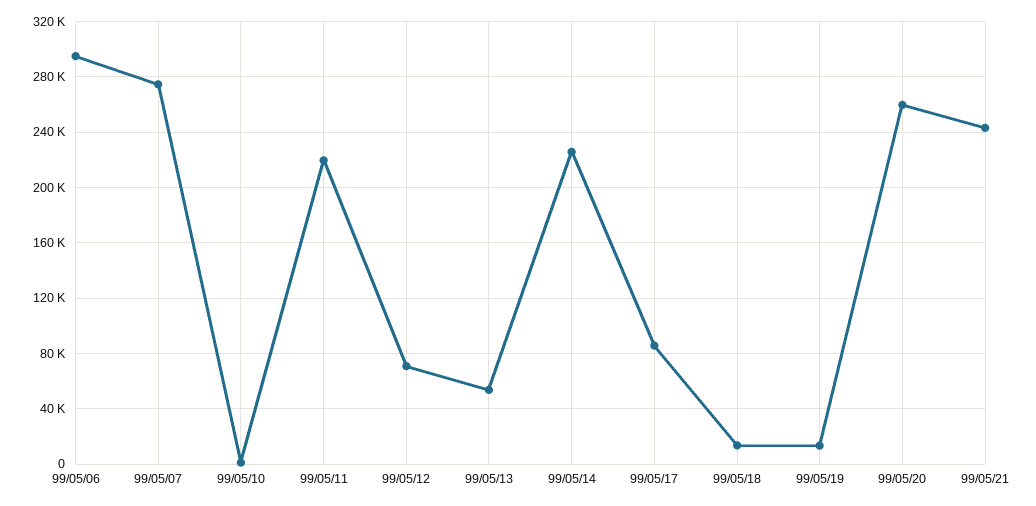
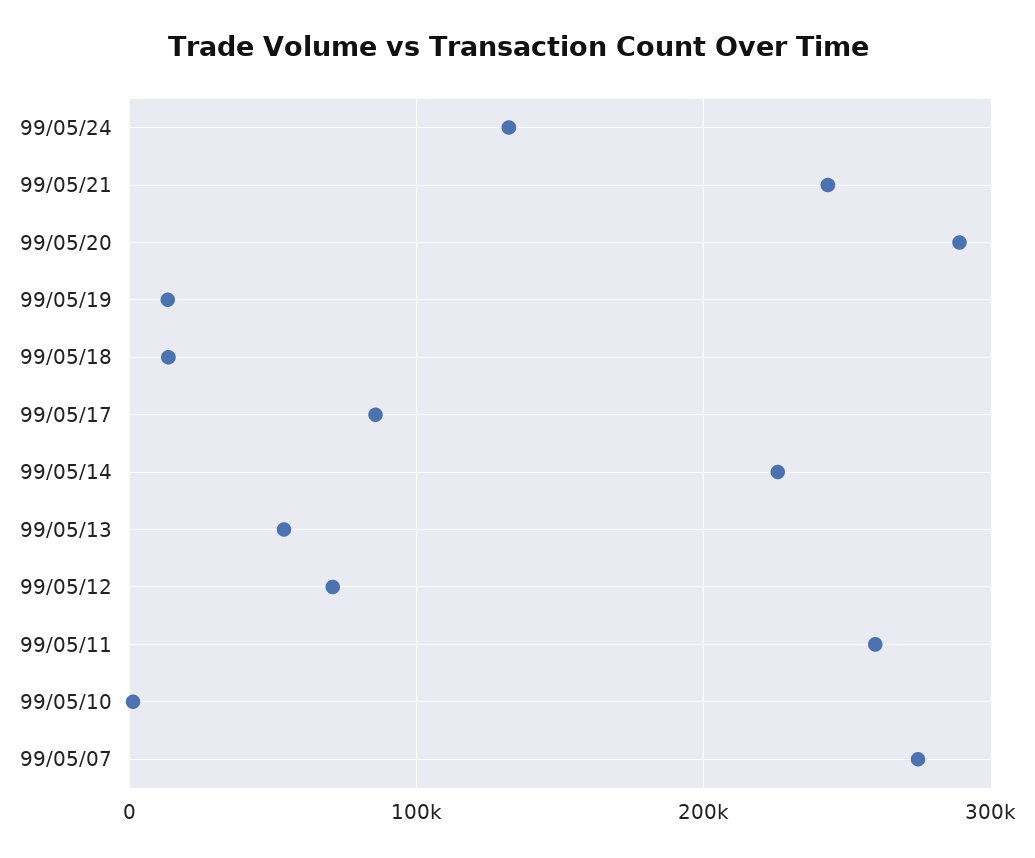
99/05/06: 295000 -> none
99/05/11: 220000 -> 260000
99/05/20: 260000 -> 290000
99/05/24: none -> 130000

